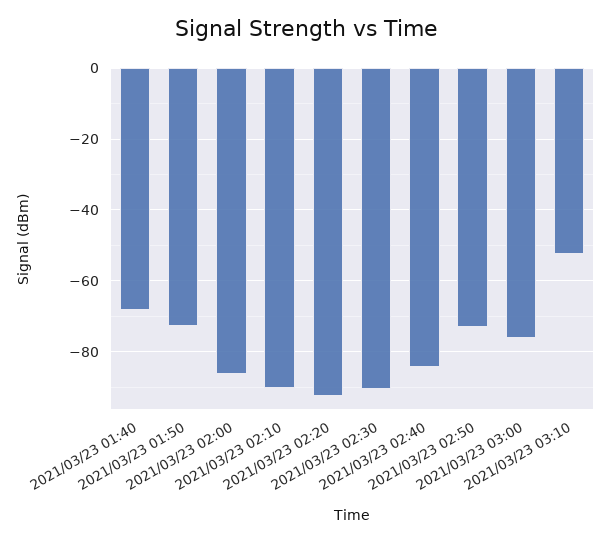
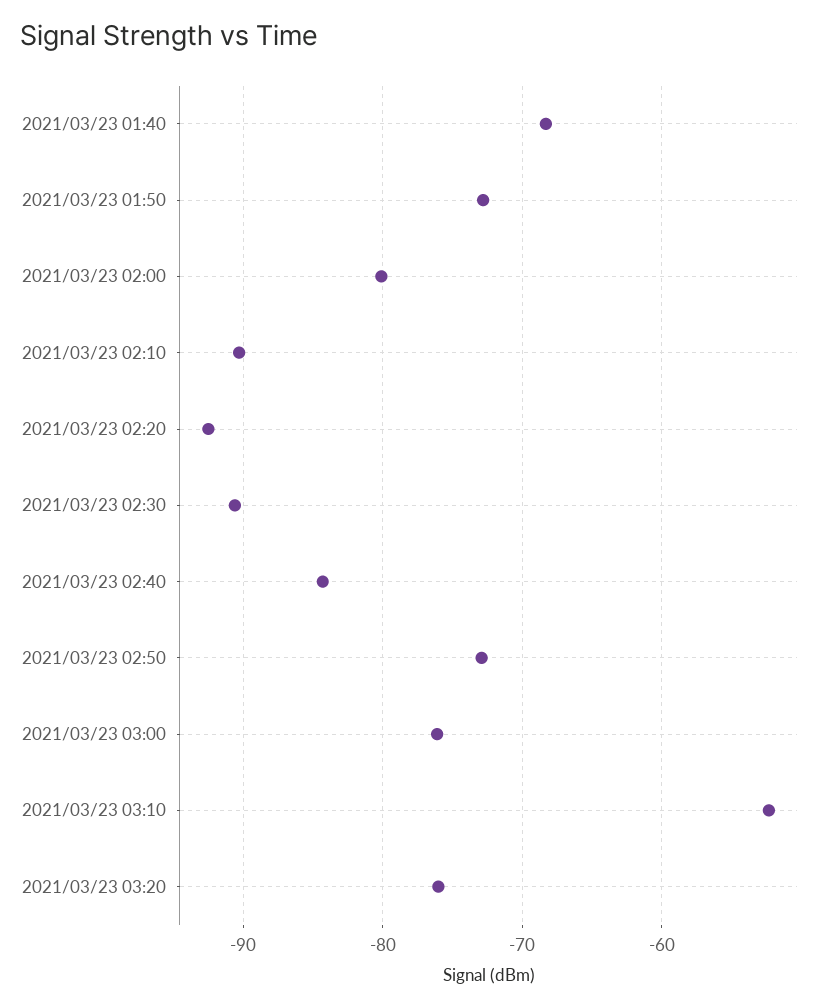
2021/03/23 02:00: -86 -> -80
2021/03/23 03:20: none -> -76

